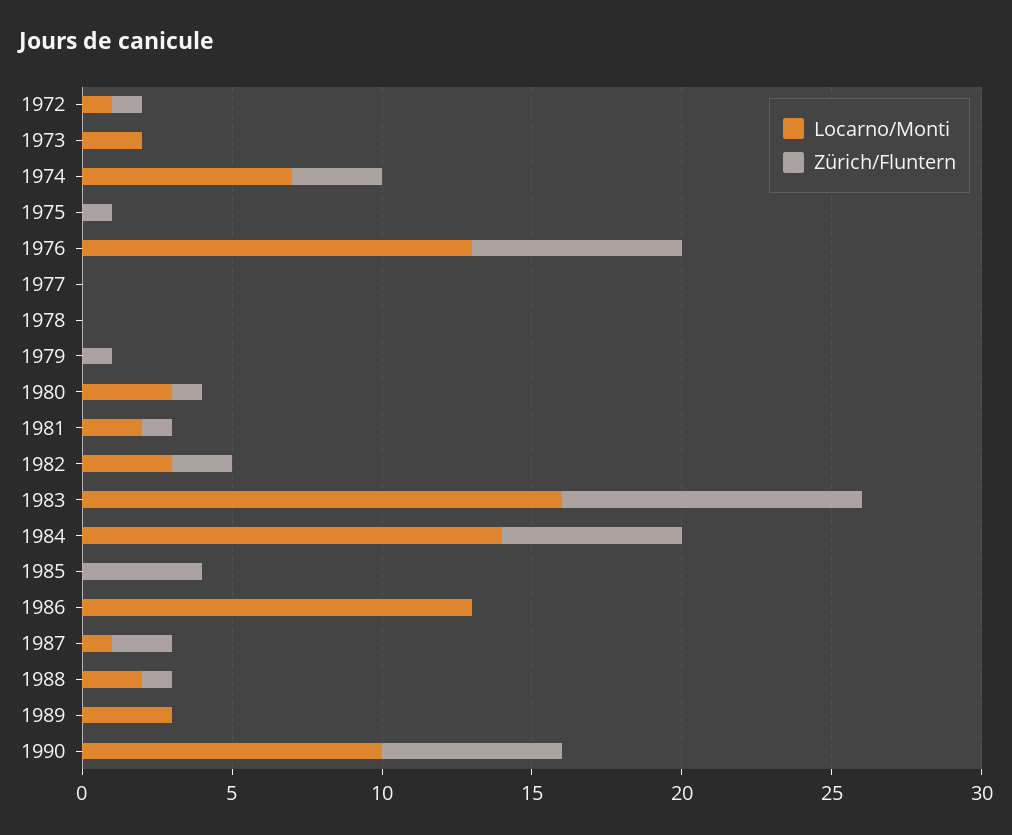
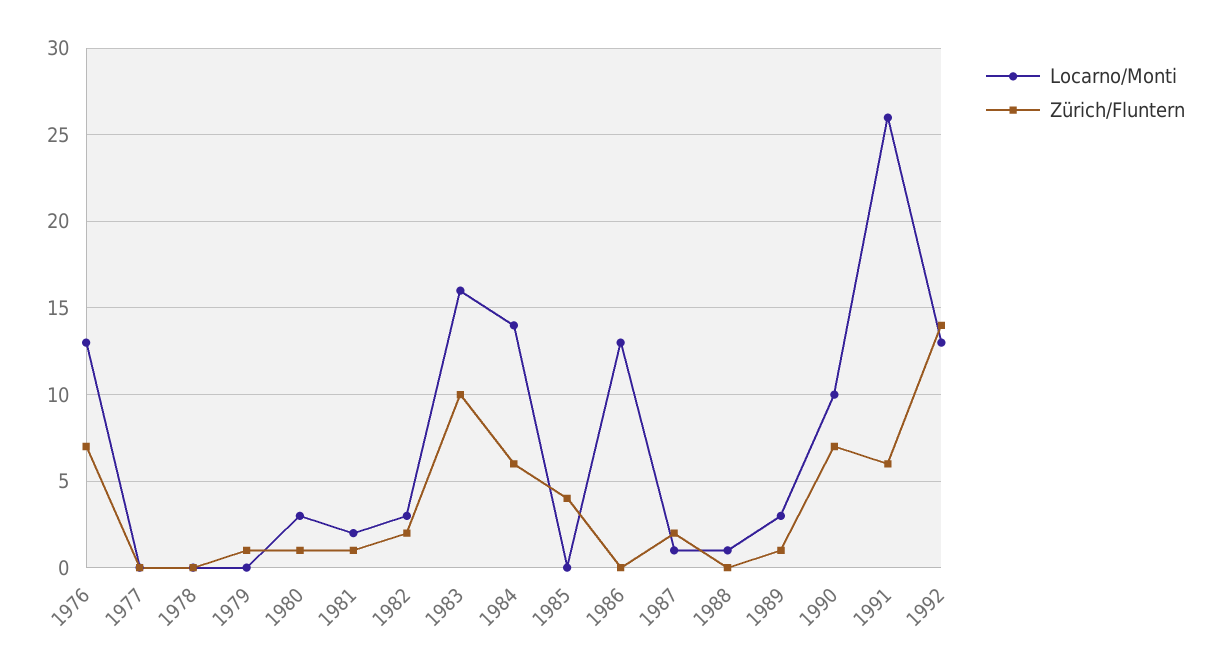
Locarno/Monti, 1972: 1 -> none
Zürich/Fluntern, 1972: 1 -> none
Locarno/Monti, 1973: 2 -> none
Zürich/Fluntern, 1973: 0 -> none
Locarno/Monti, 1974: 7 -> none
Zürich/Fluntern, 1974: 3 -> none
Locarno/Monti, 1975: 0 -> none
Zürich/Fluntern, 1975: 1 -> none
Locarno/Monti, 1988: 2 -> 1
Zürich/Fluntern, 1988: 1 -> 0
Zürich/Fluntern, 1989: 0 -> 1
Zürich/Fluntern, 1990: 6 -> 7
Locarno/Monti, 1991: none -> 26
Zürich/Fluntern, 1991: none -> 6
Locarno/Monti, 1992: none -> 13
Zürich/Fluntern, 1992: none -> 14

